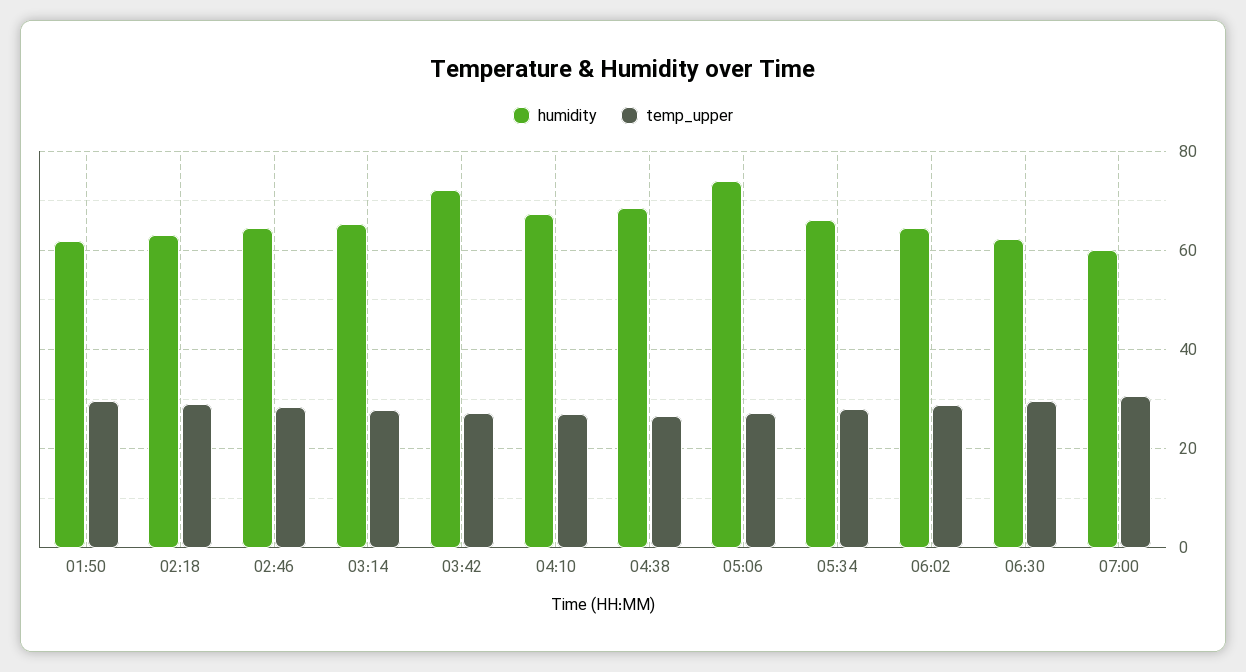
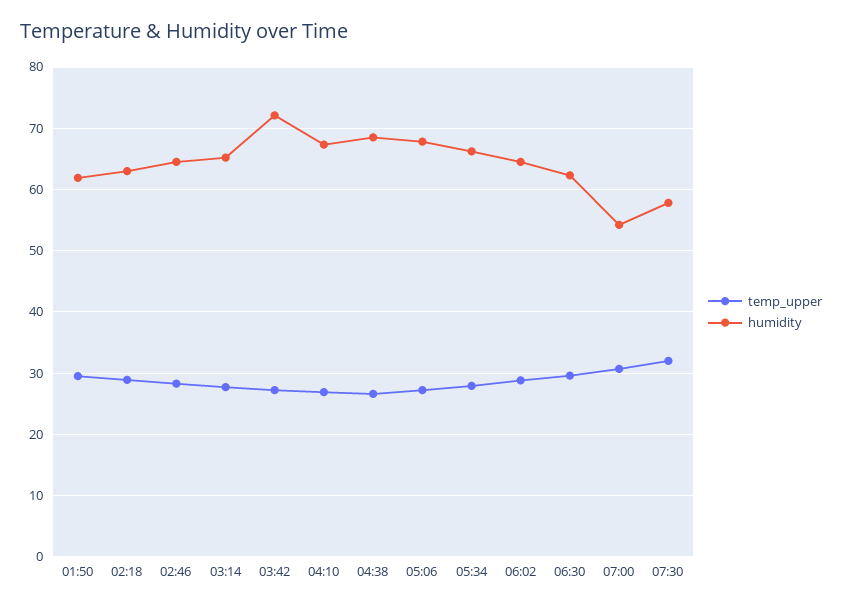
humidity, 05:06: 74 -> 68
humidity, 07:00: 60 -> 54
temp_upper, 07:30: none -> 32
humidity, 07:30: none -> 58

